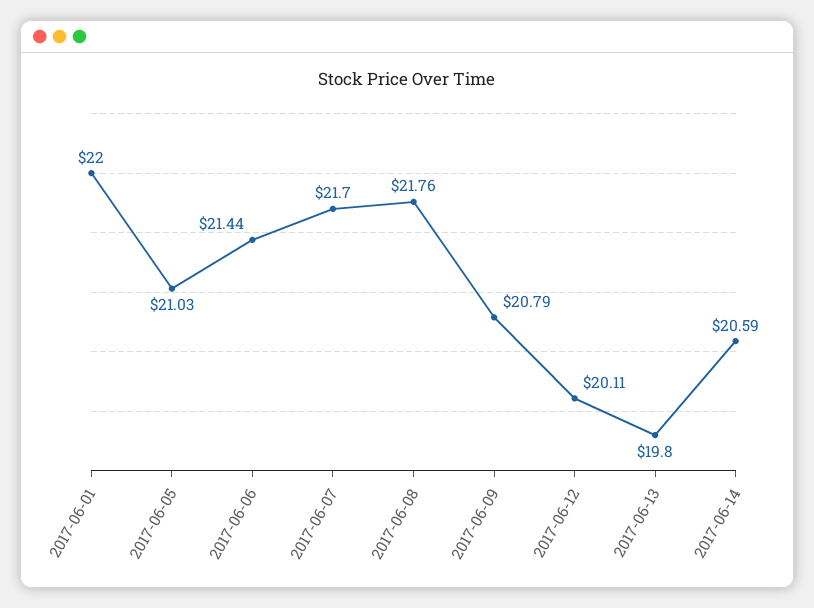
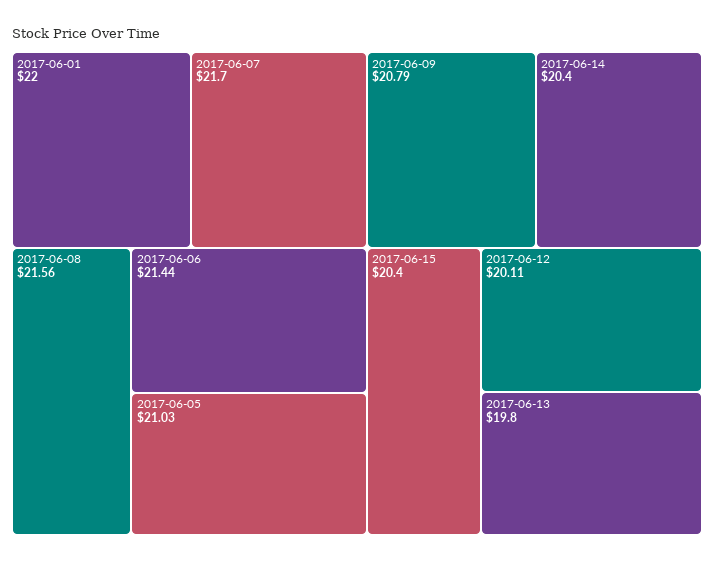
2017-06-08: 21.76 -> 21.56
2017-06-14: 20.59 -> 20.4
2017-06-15: none -> 20.4

